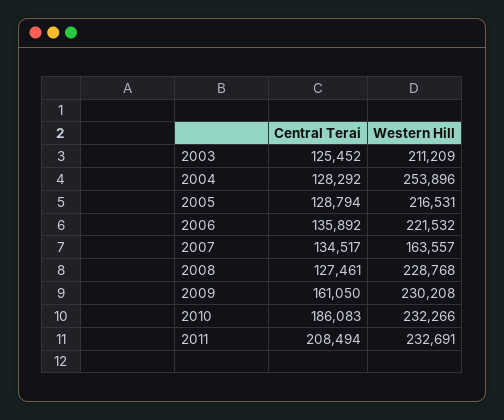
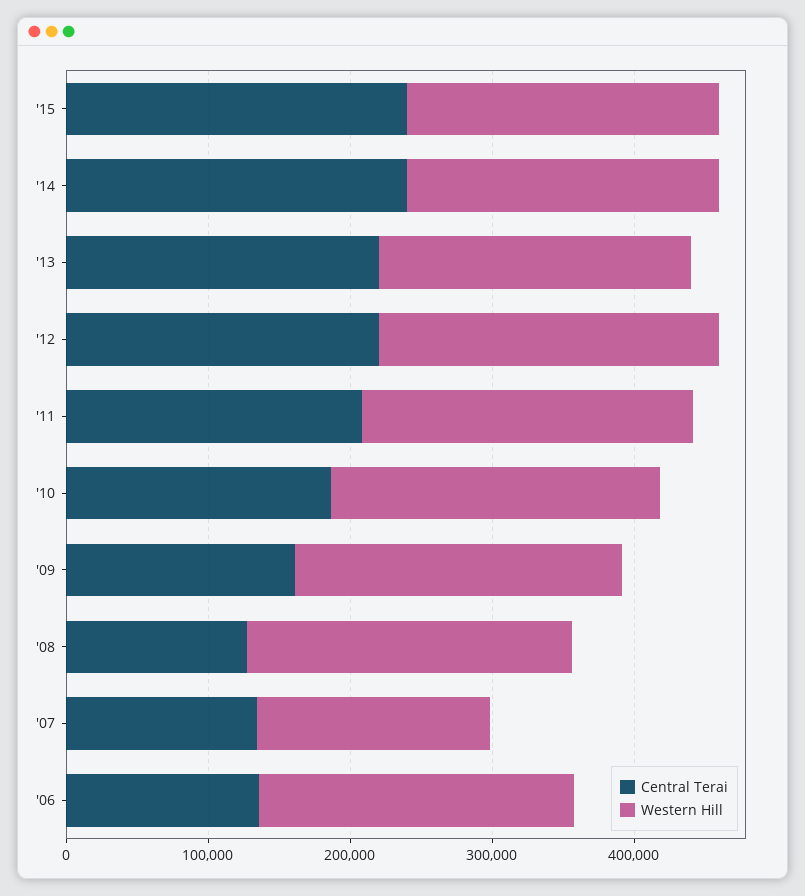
Central Terai, 2003: 125452 -> none
Western Hill, 2003: 211209 -> none
Central Terai, 2004: 128292 -> none
Western Hill, 2004: 253896 -> none
Central Terai, 2005: 128794 -> none
Western Hill, 2005: 216531 -> none
Central Terai, '15: none -> 240000
Western Hill, '15: none -> 220000
Central Terai, '14: none -> 240000
Western Hill, '14: none -> 220000
Central Terai, '13: none -> 220000
Western Hill, '13: none -> 220000
Central Terai, '12: none -> 220000
Western Hill, '12: none -> 240000

